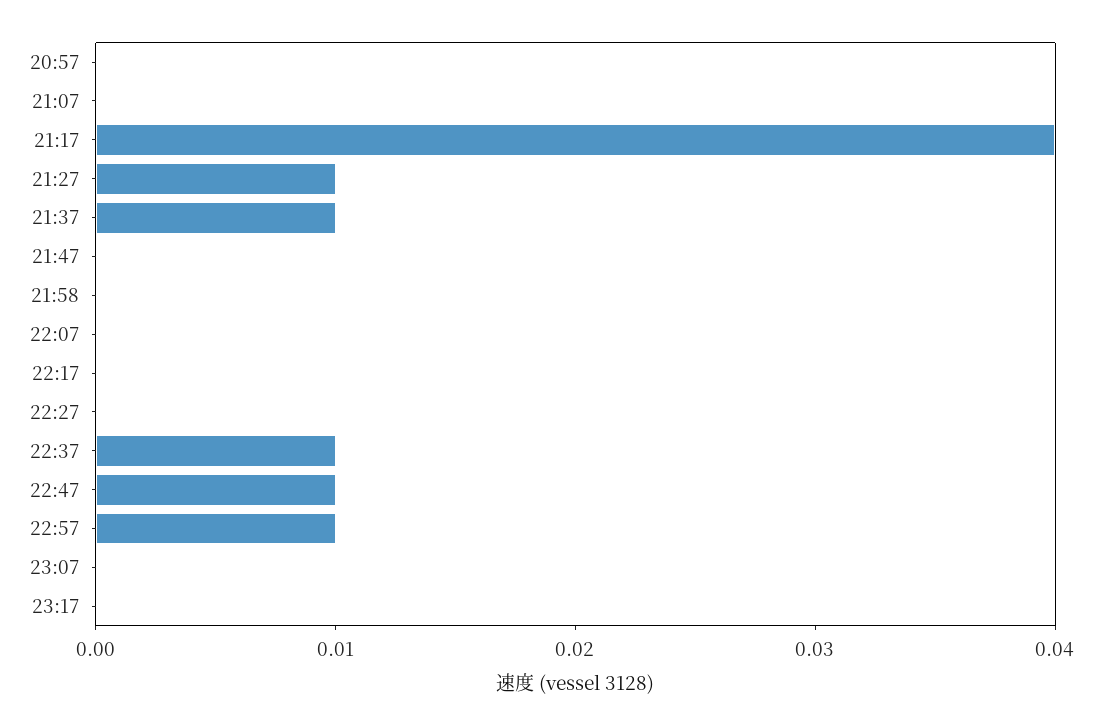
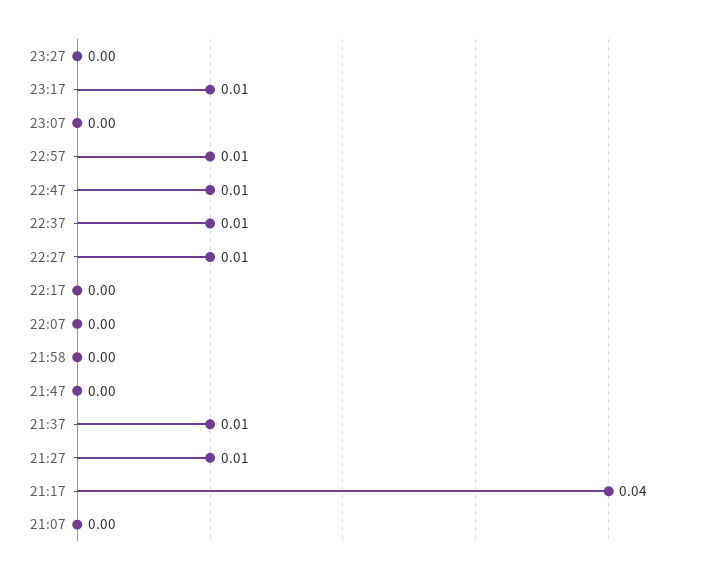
20:57: 0 -> none
22:27: 0 -> 0.01
23:17: 0 -> 0.01
23:27: none -> 0

